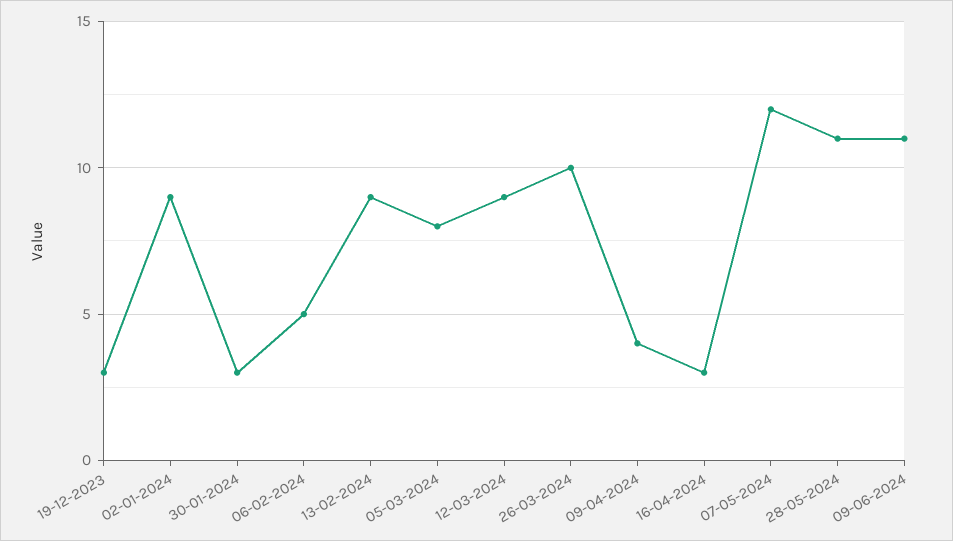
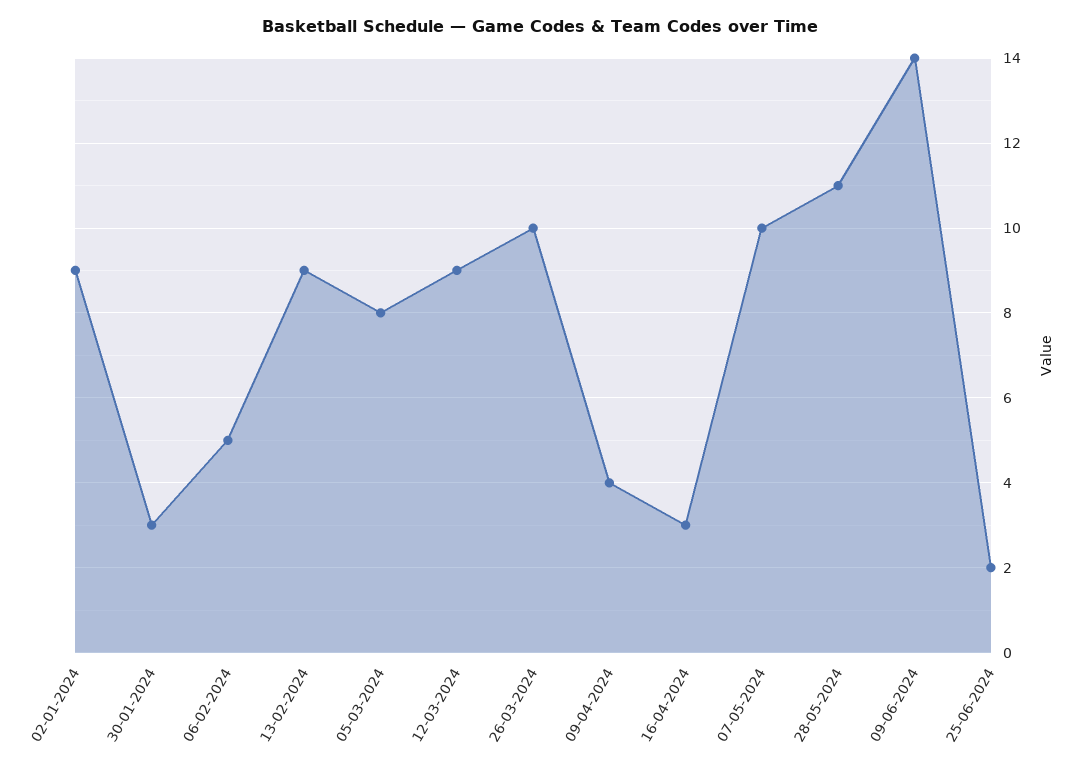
19-12-2023: 3 -> none
07-05-2024: 12 -> 10
09-06-2024: 11 -> 14
25-06-2024: none -> 2

